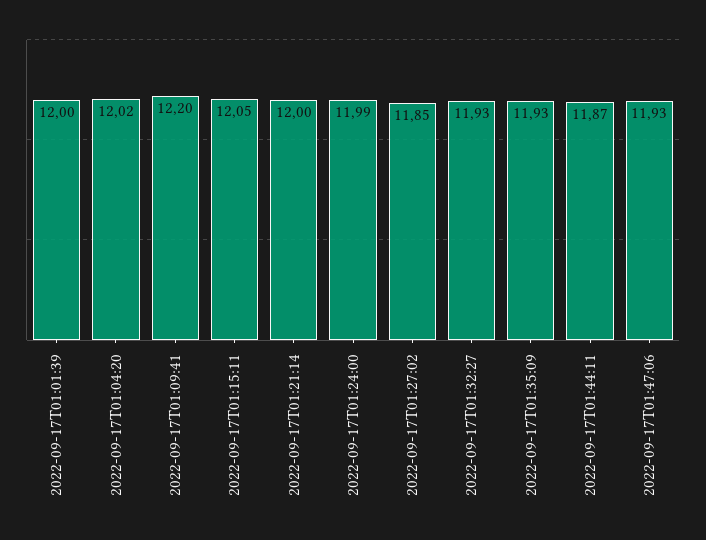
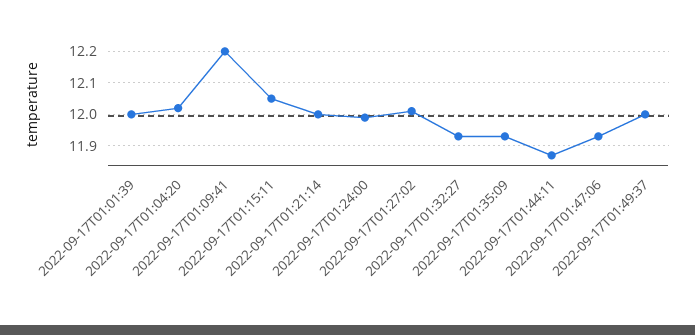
2022-09-17T01:27:02: 11.85 -> 12
2022-09-17T01:49:37: none -> 12

